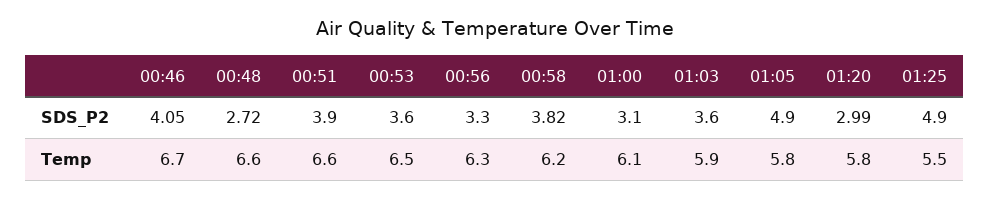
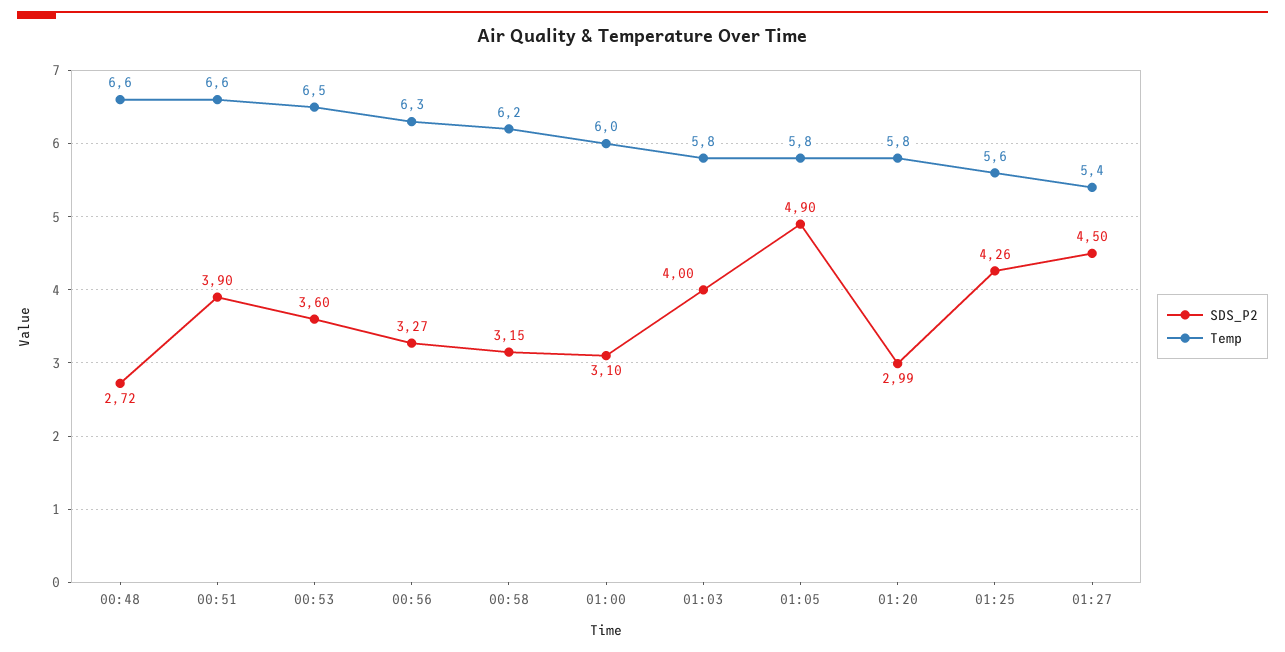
SDS_P2, 00:46: 4.05 -> none
SDS_P2, 00:56: 3.3 -> 3.27
SDS_P2, 00:58: 3.82 -> 3.15
SDS_P2, 01:03: 3.6 -> 4
SDS_P2, 01:25: 4.9 -> 4.26
Temp, 00:46: 6.7 -> none
Temp, 01:00: 6.1 -> 6
Temp, 01:03: 5.9 -> 5.8
Temp, 01:25: 5.5 -> 5.6
SDS_P2, 01:27: none -> 4.5
Temp, 01:27: none -> 5.4

